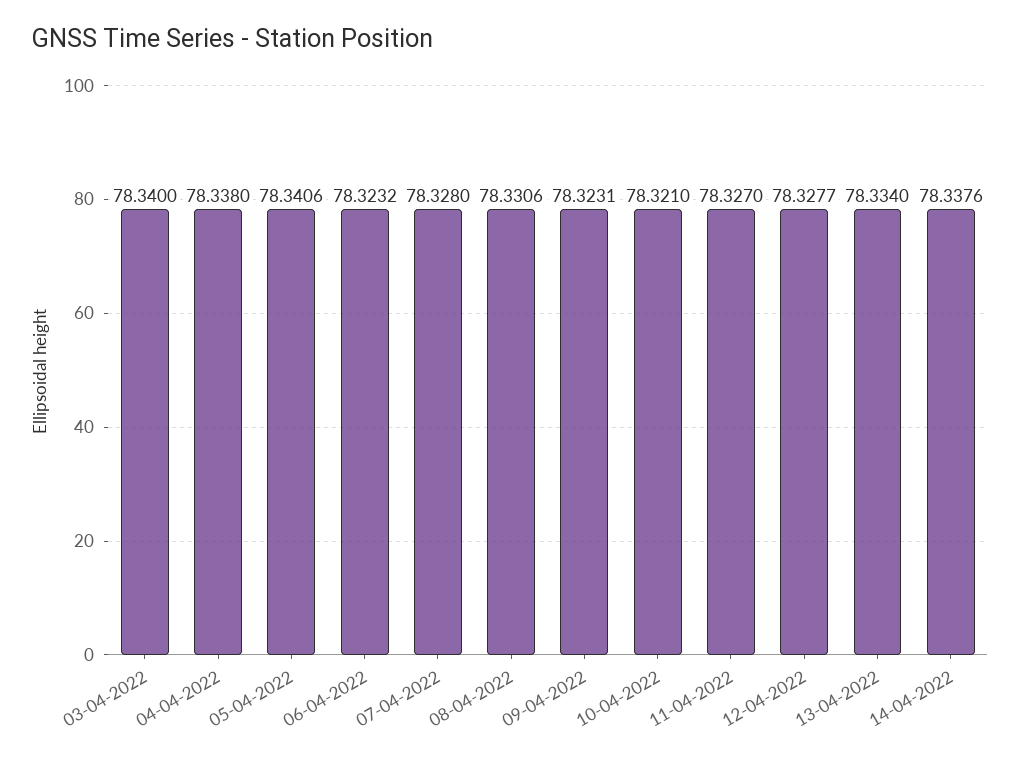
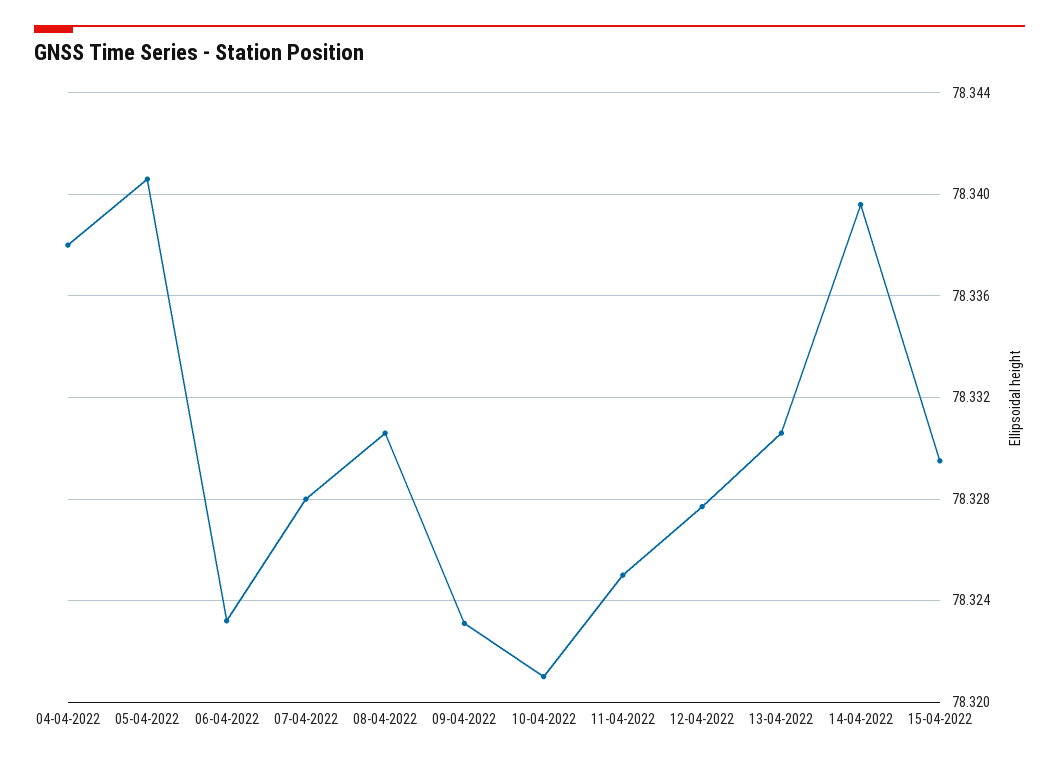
03-04-2022: 78.34 -> none
11-04-2022: 78.327 -> 78.325
13-04-2022: 78.334 -> 78.3305
14-04-2022: 78.3376 -> 78.3395
15-04-2022: none -> 78.3295

